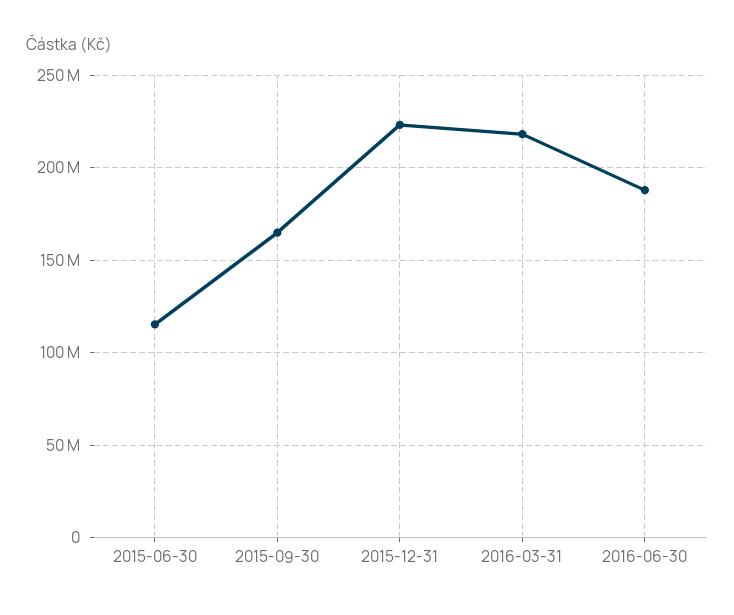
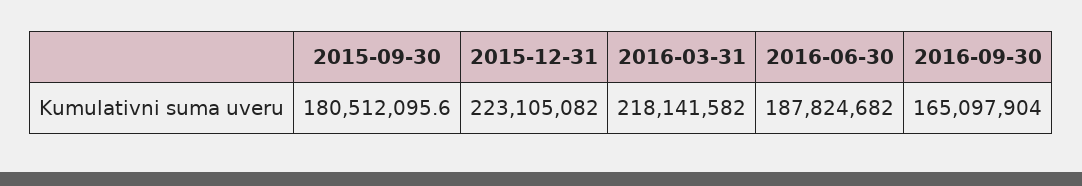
2015-06-30: 115000000 -> none
2015-09-30: 165000000 -> 180512095.6
2016-09-30: none -> 165097904

